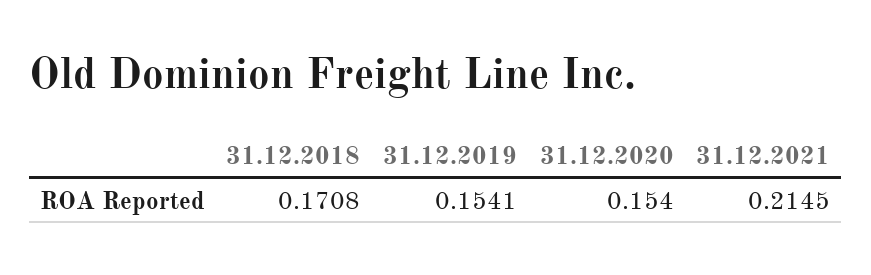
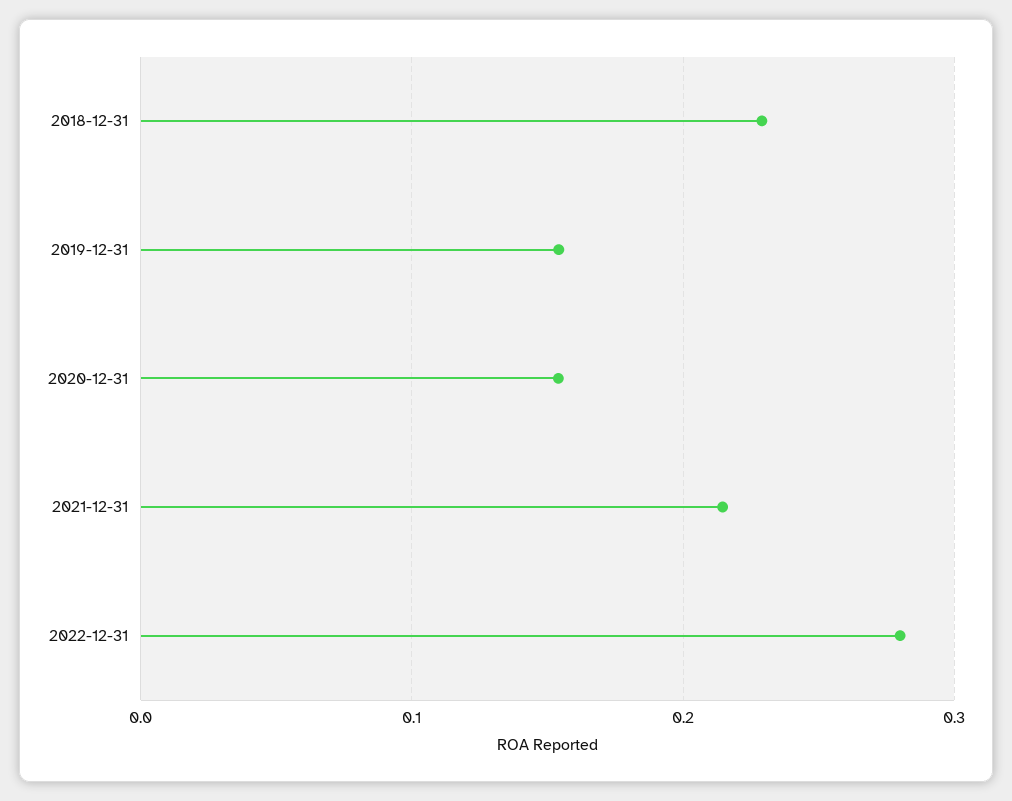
31.12.2018: 0.1708 -> 0.23
2022-12-31: none -> 0.28

